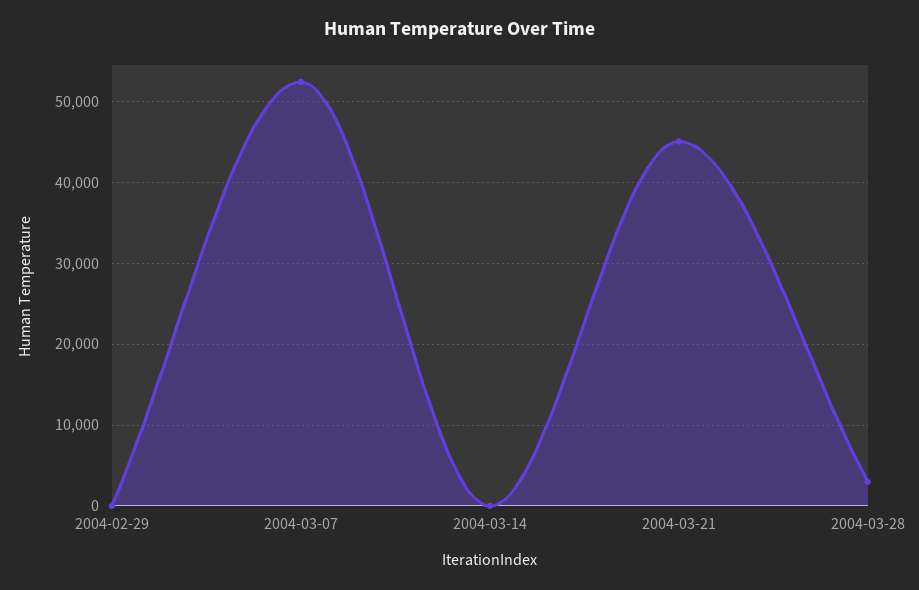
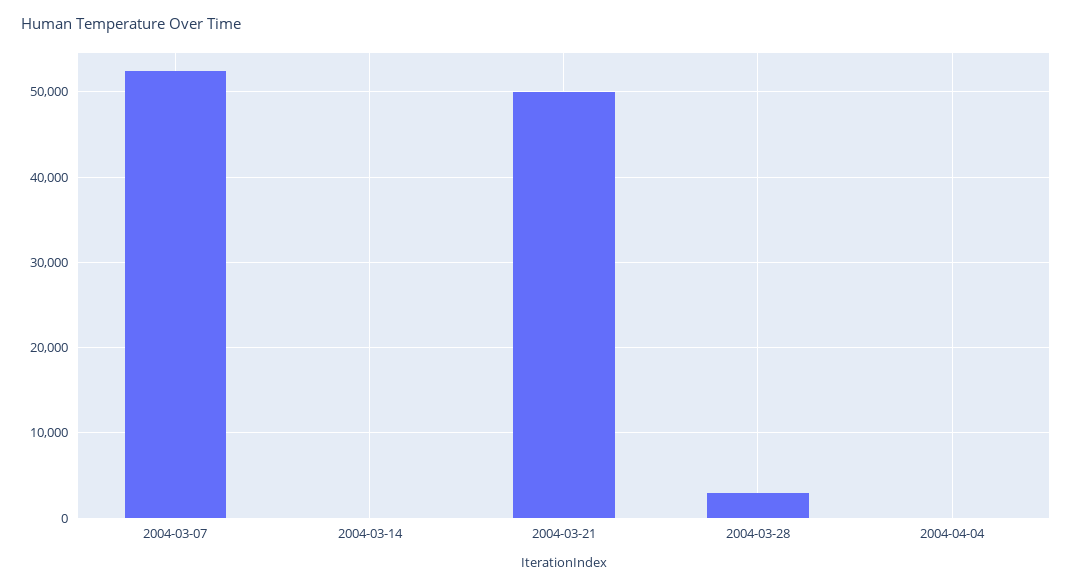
2004-02-29: 0 -> none
2004-03-21: 45000 -> 50000
2004-04-04: none -> 0

